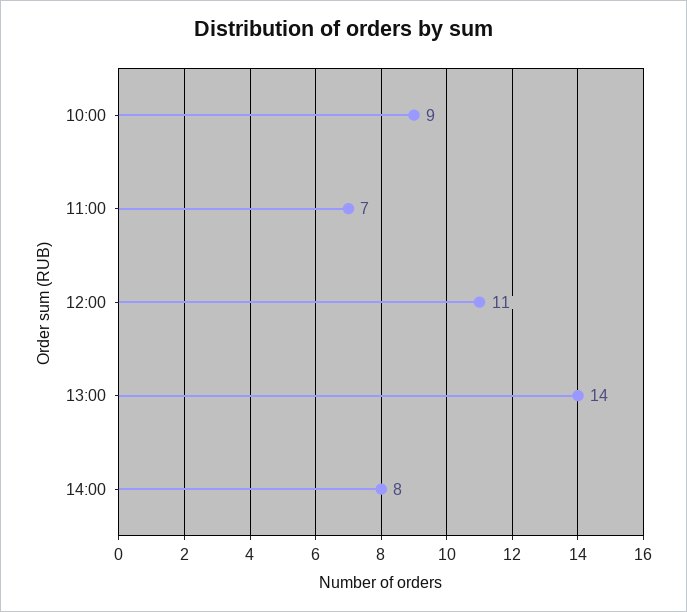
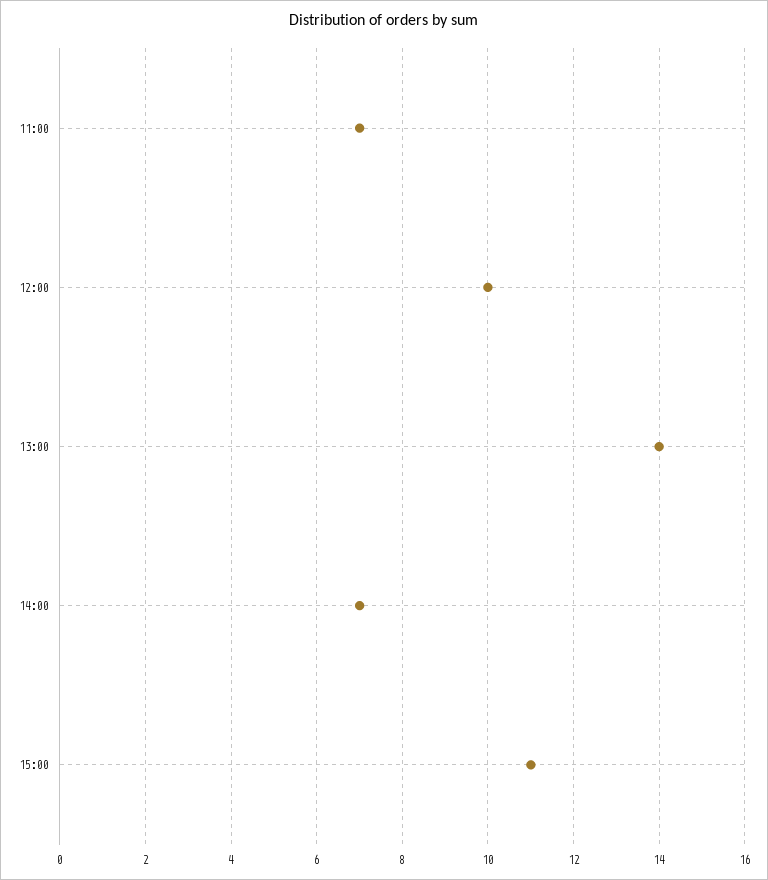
10:00: 9 -> none
12:00: 11 -> 10
14:00: 8 -> 7
15:00: none -> 11

